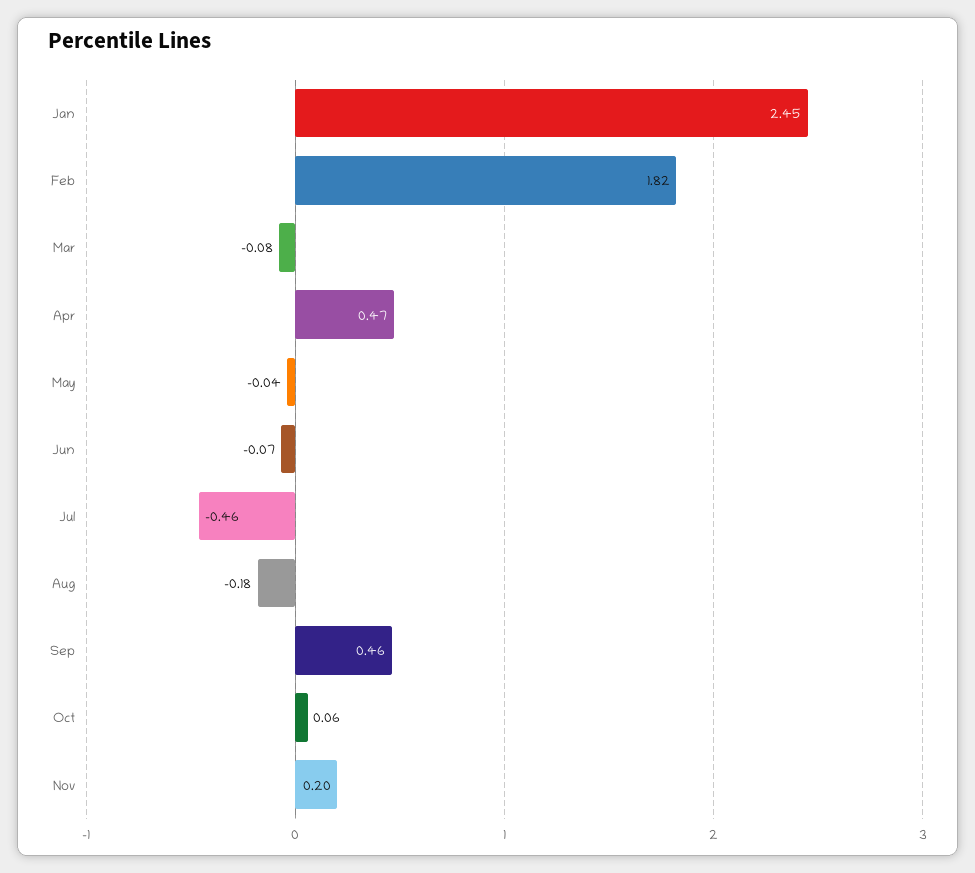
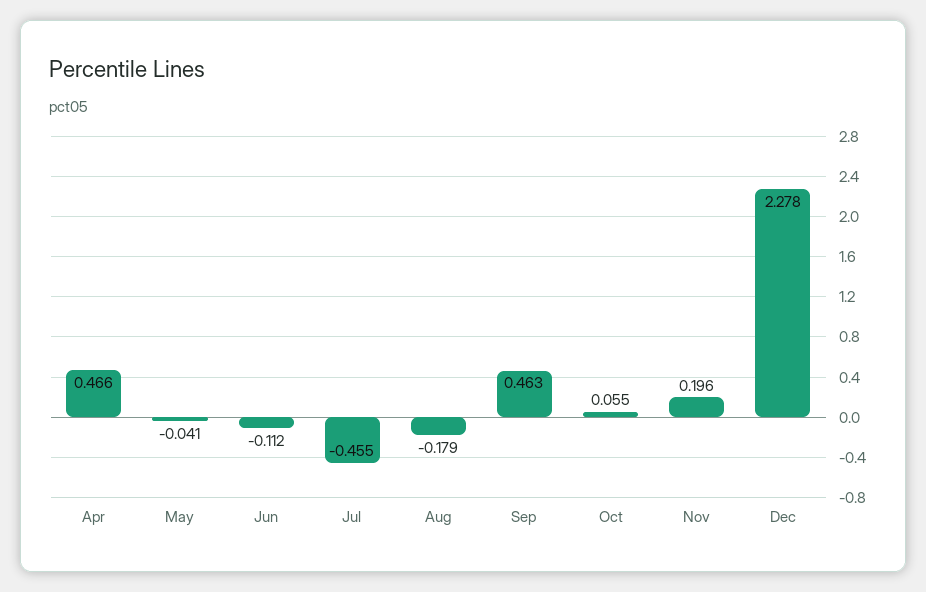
Jan: 2.45 -> none
Feb: 1.82 -> none
Mar: -0.08 -> none
Jun: -0.07 -> -0.112
Dec: none -> 2.278

